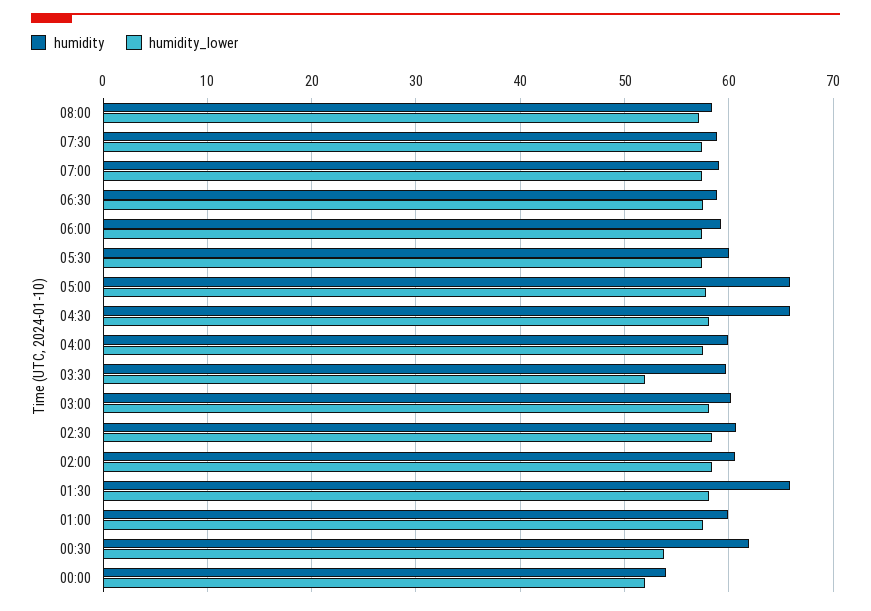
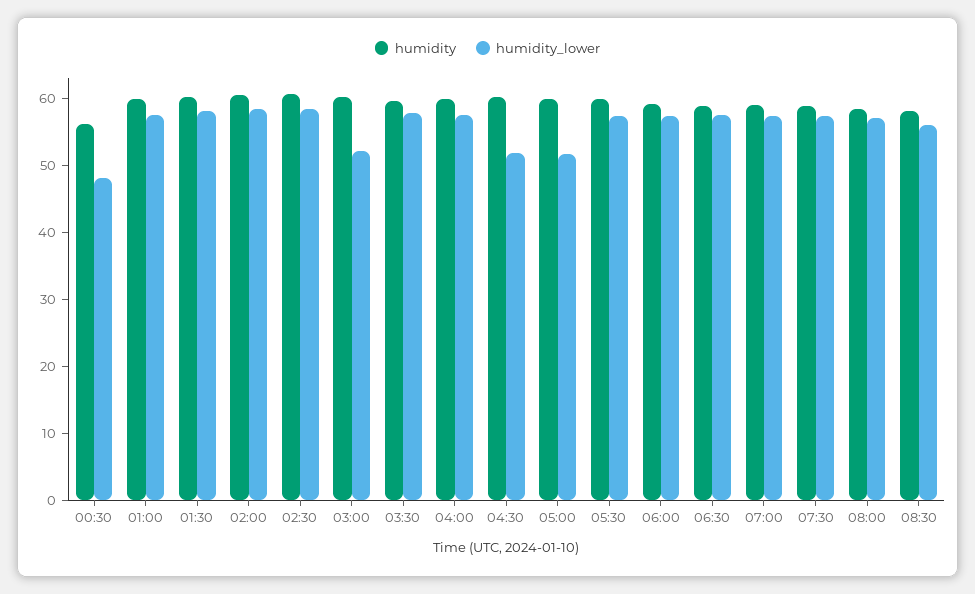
humidity, 05:00: 66 -> 60
humidity_lower, 05:00: 58 -> 52
humidity, 04:30: 66 -> 60
humidity_lower, 04:30: 58 -> 52
humidity_lower, 03:30: 52 -> 58
humidity_lower, 03:00: 58 -> 52
humidity, 01:30: 66 -> 60
humidity, 00:30: 62 -> 56
humidity_lower, 00:30: 54 -> 48
humidity, 00:00: 54 -> none
humidity_lower, 00:00: 52 -> none
humidity, 08:30: none -> 58
humidity_lower, 08:30: none -> 56

